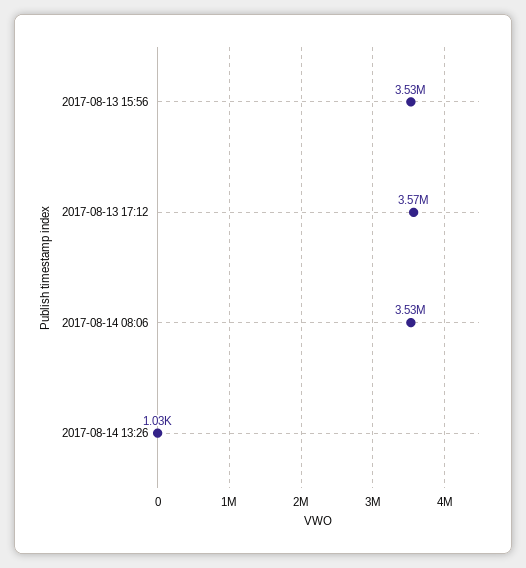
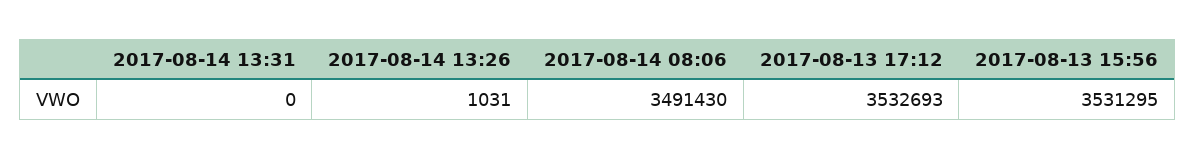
2017-08-13 17:12: 3570000 -> 3532693
2017-08-14 08:06: 3530000 -> 3491430
2017-08-14 13:31: none -> 0

